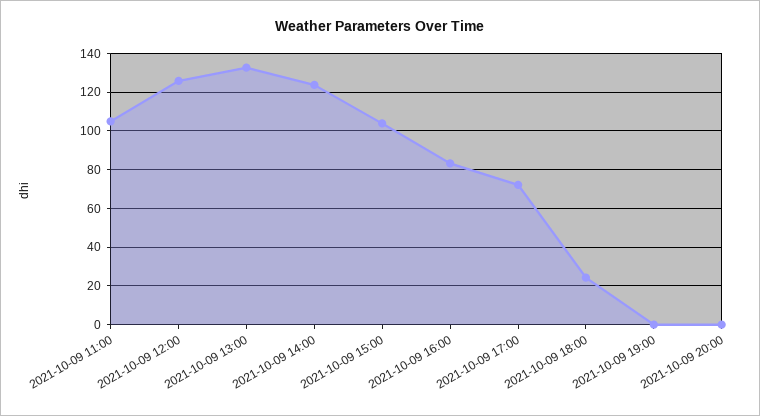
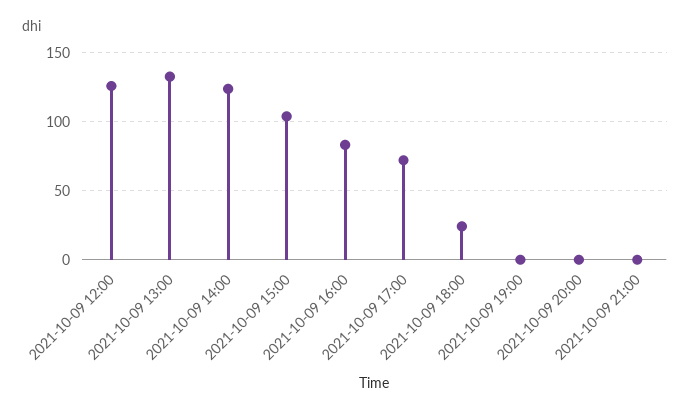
2021-10-09 11:00: 105 -> none
2021-10-09 21:00: none -> 0

